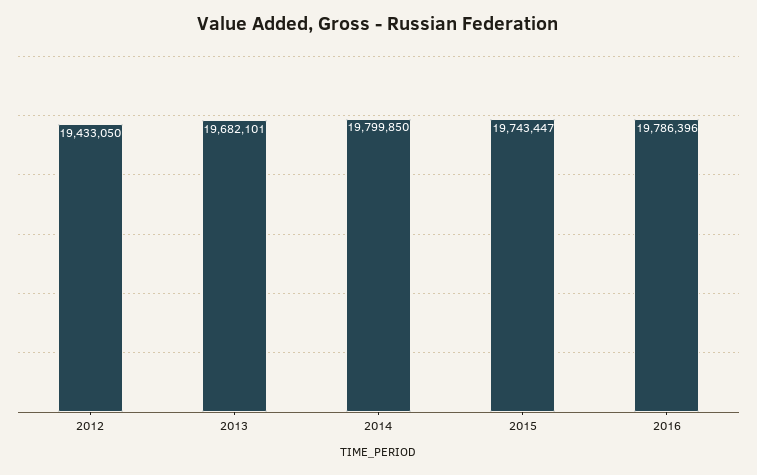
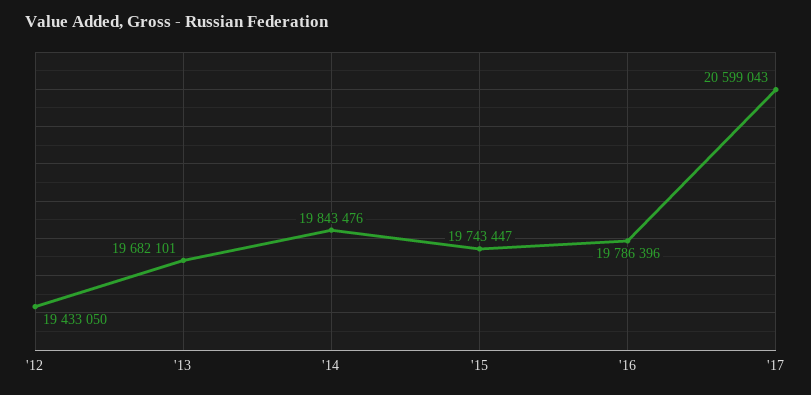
2014: 19799850 -> 19843476
'17: none -> 20599043

